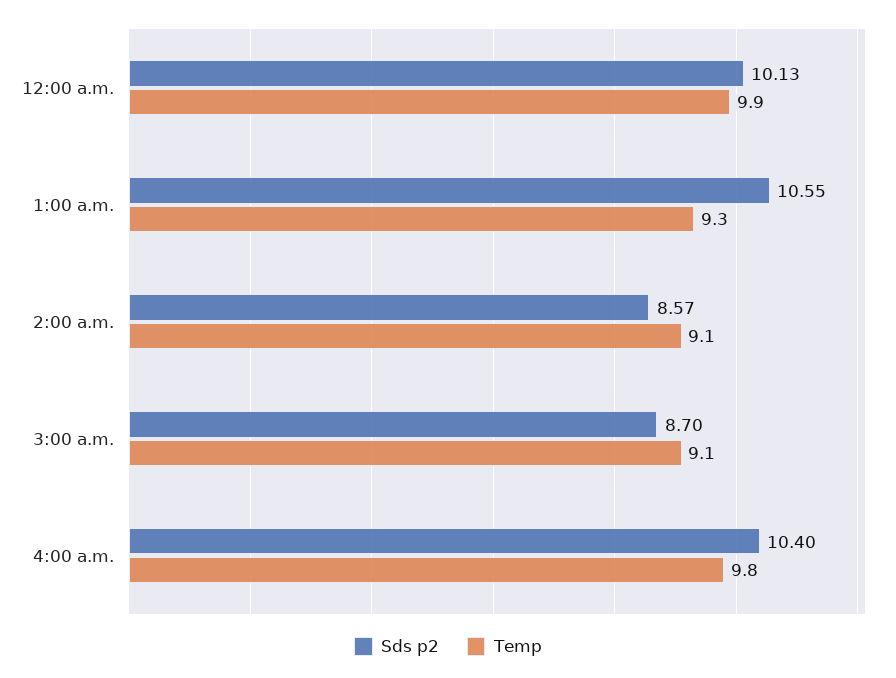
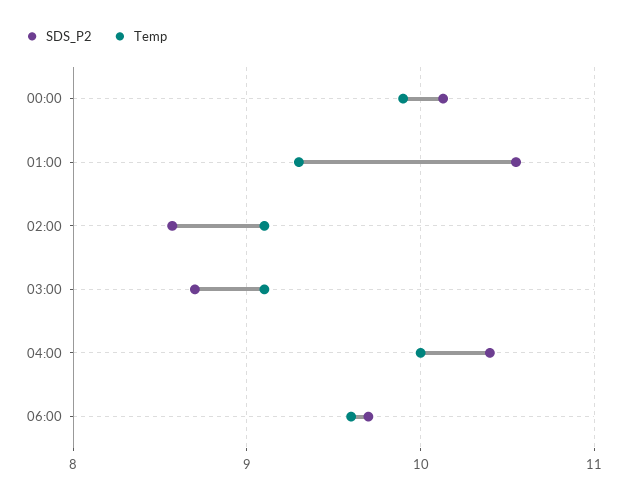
Temp, 4:00 a.m.: 9.8 -> 10
Sds p2, 06:00: none -> 9.7
Temp, 06:00: none -> 9.6

